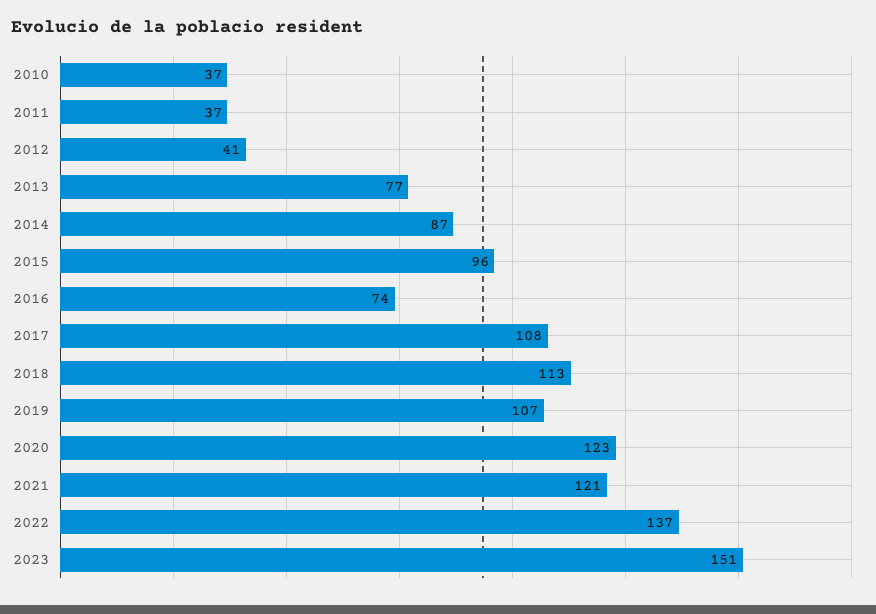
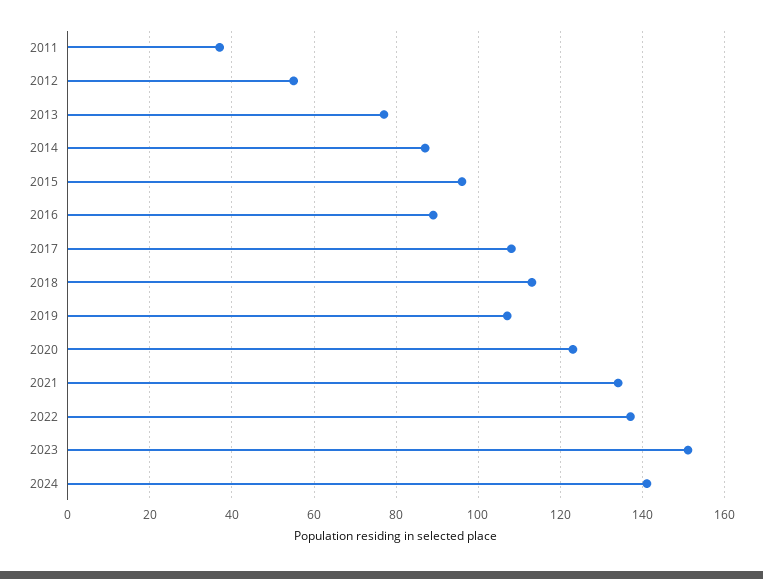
2010: 37 -> none
2012: 41 -> 55
2016: 74 -> 90
2021: 121 -> 135
2024: none -> 140

